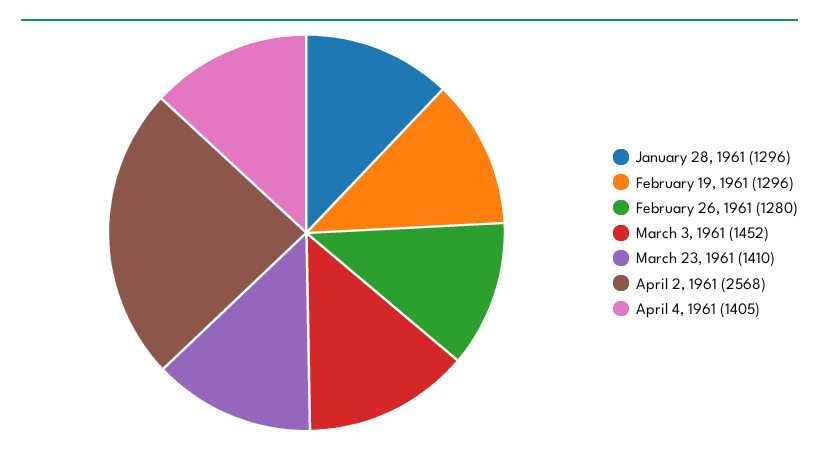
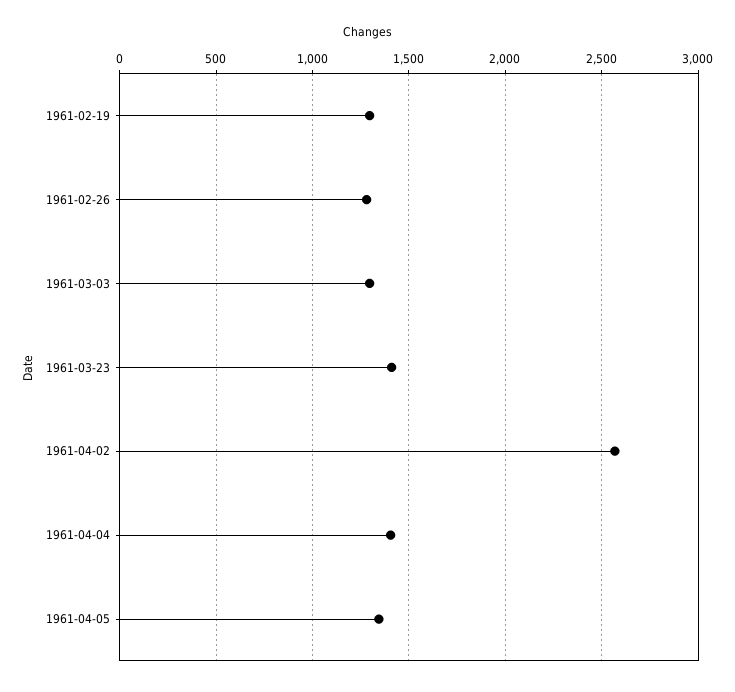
January 28, 1961: 1296 -> none
March 3, 1961: 1452 -> 1300
1961-04-05: none -> 1350

